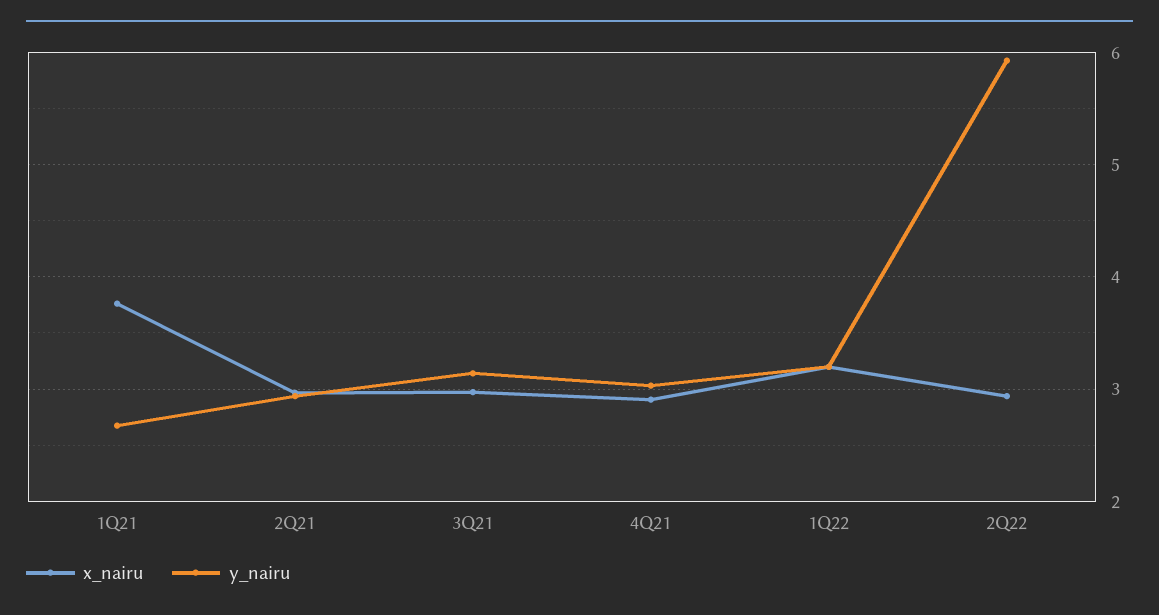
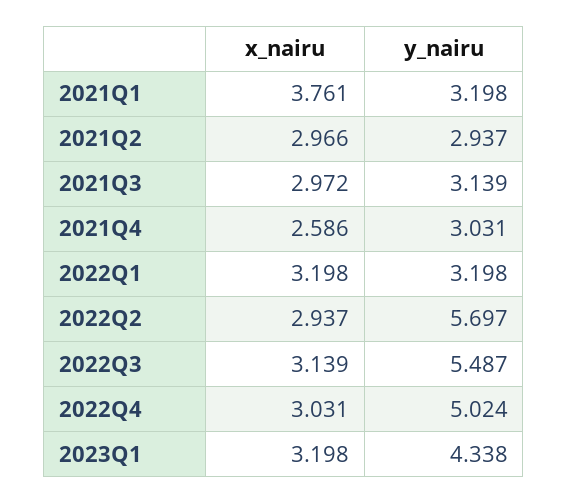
y_nairu, 1Q21: 2.7 -> 3.198
x_nairu, 4Q21: 2.9 -> 2.586
y_nairu, 2Q22: 5.9 -> 5.697
x_nairu, 2022Q3: none -> 3.139
y_nairu, 2022Q3: none -> 5.487
x_nairu, 2022Q4: none -> 3.031
y_nairu, 2022Q4: none -> 5.024
x_nairu, 2023Q1: none -> 3.198
y_nairu, 2023Q1: none -> 4.338

